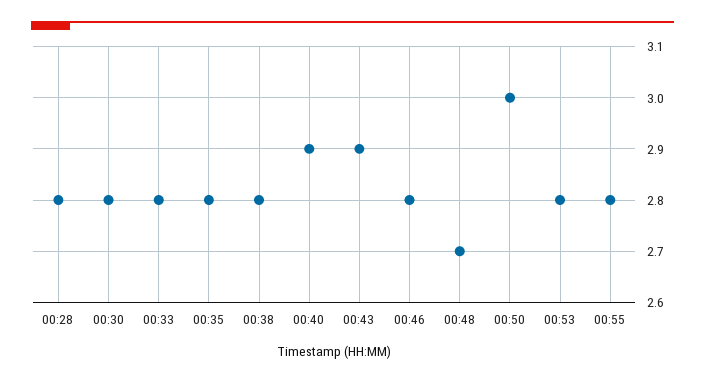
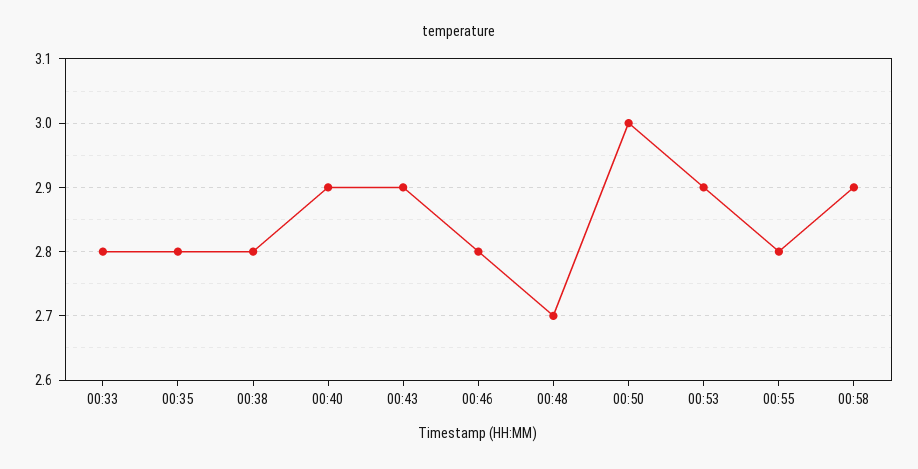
00:28: 2.8 -> none
00:30: 2.8 -> none
00:53: 2.8 -> 2.9
00:58: none -> 2.9

